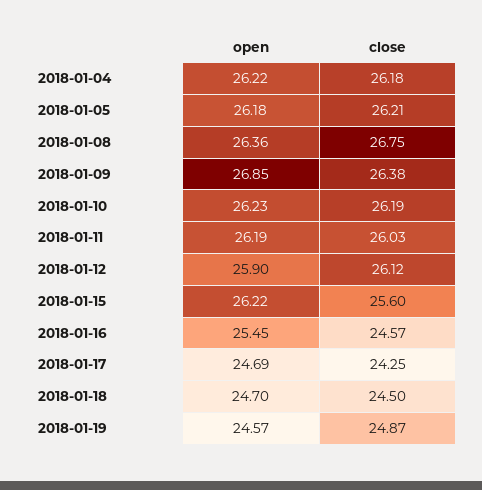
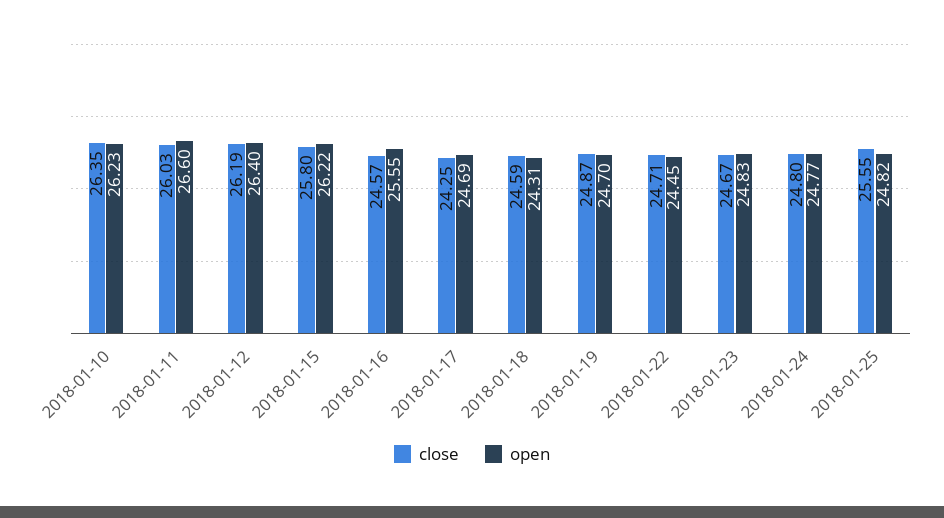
open, 2018-01-04: 26.22 -> none
close, 2018-01-04: 26.18 -> none
open, 2018-01-05: 26.18 -> none
close, 2018-01-05: 26.21 -> none
open, 2018-01-08: 26.36 -> none
close, 2018-01-08: 26.75 -> none
open, 2018-01-09: 26.85 -> none
close, 2018-01-09: 26.38 -> none
close, 2018-01-10: 26.19 -> 26.35
open, 2018-01-11: 26.19 -> 26.6
open, 2018-01-12: 25.9 -> 26.4
close, 2018-01-12: 26.12 -> 26.19
close, 2018-01-15: 25.6 -> 25.8
open, 2018-01-16: 25.45 -> 25.55
open, 2018-01-18: 24.7 -> 24.31
close, 2018-01-18: 24.5 -> 24.59
open, 2018-01-19: 24.57 -> 24.7
close, 2018-01-22: none -> 24.71
open, 2018-01-22: none -> 24.45
close, 2018-01-23: none -> 24.67
open, 2018-01-23: none -> 24.83
close, 2018-01-24: none -> 24.8
open, 2018-01-24: none -> 24.77
close, 2018-01-25: none -> 25.55
open, 2018-01-25: none -> 24.82

